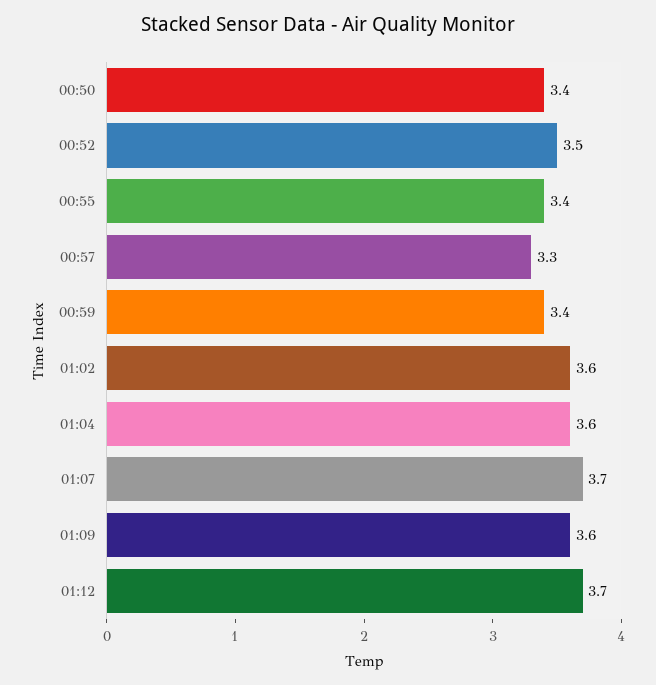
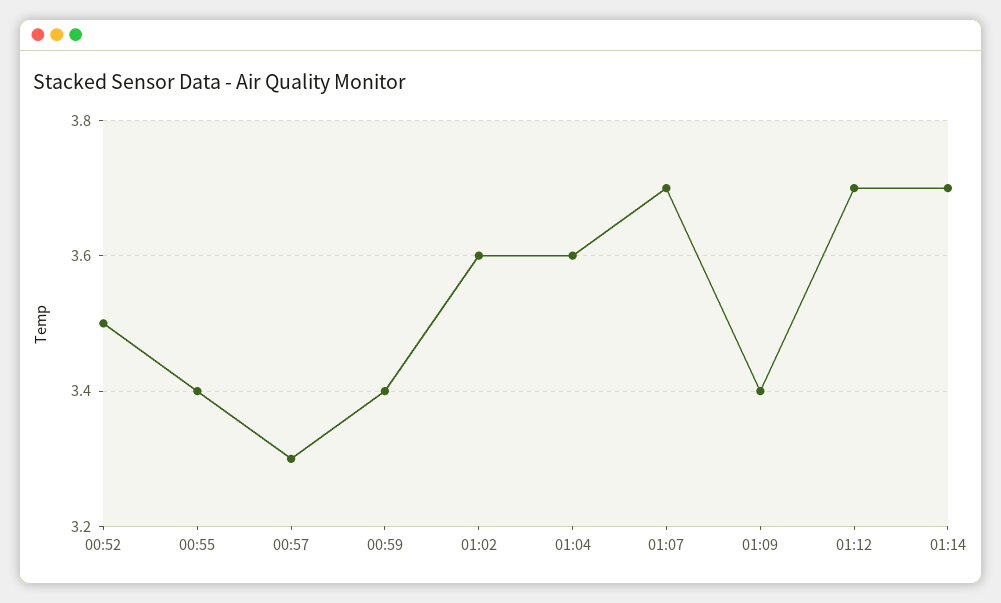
00:50: 3.4 -> none
01:09: 3.6 -> 3.4
01:14: none -> 3.7

